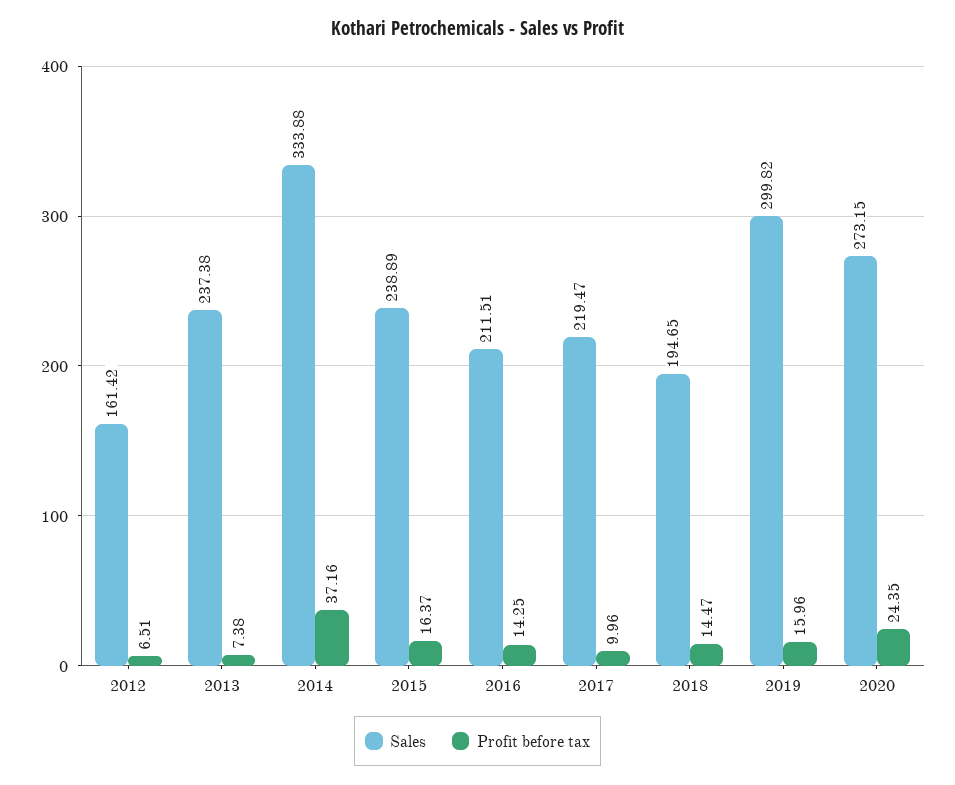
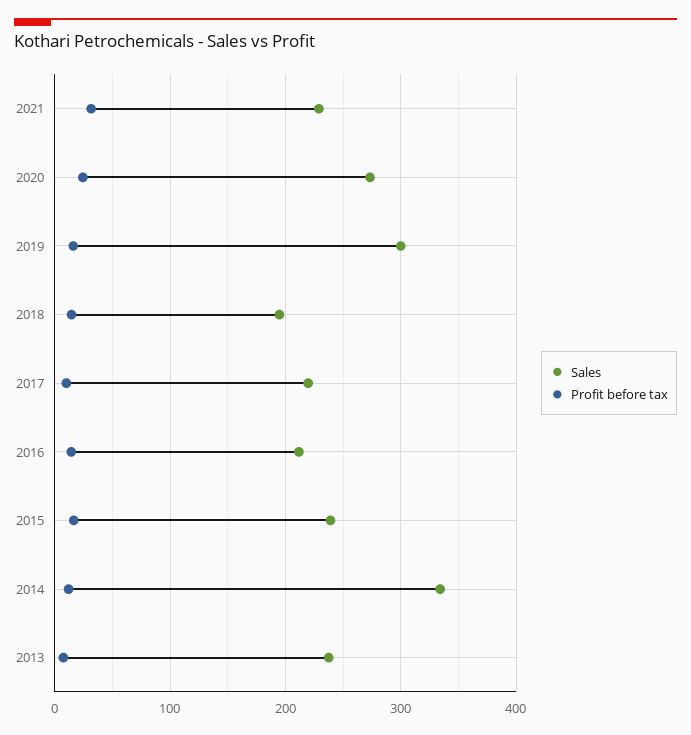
Sales, 2012: 161.42 -> none
Profit before tax, 2012: 6.51 -> none
Profit before tax, 2014: 37.16 -> 10
Sales, 2021: none -> 230
Profit before tax, 2021: none -> 30

